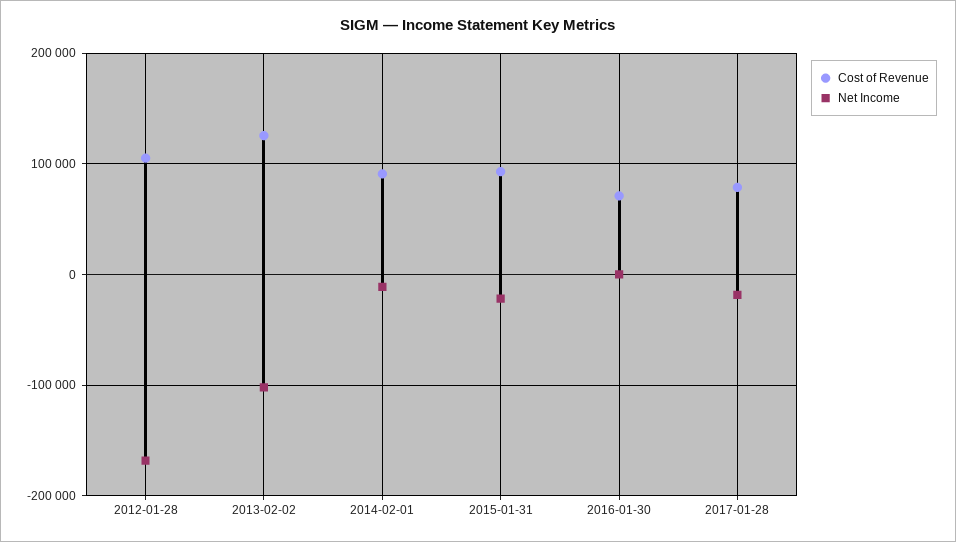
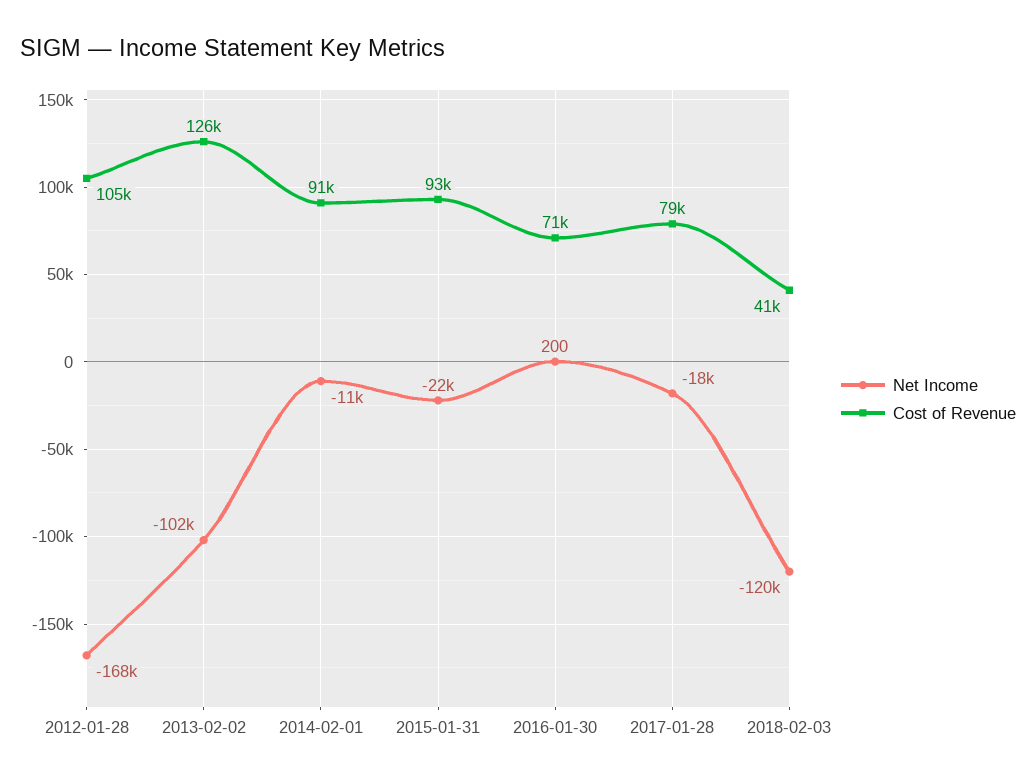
Net Income, 2018-02-03: none -> -120000
Cost of Revenue, 2018-02-03: none -> 41000

